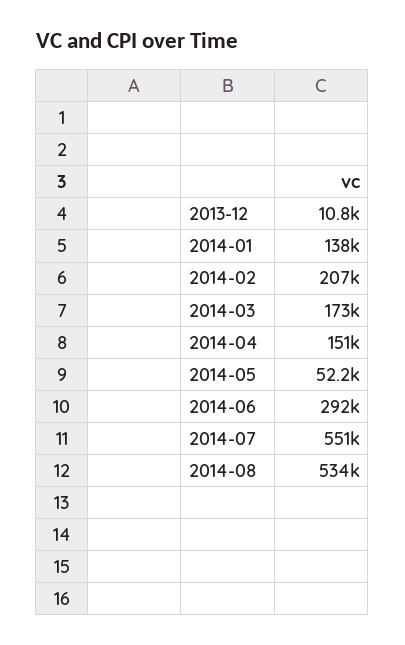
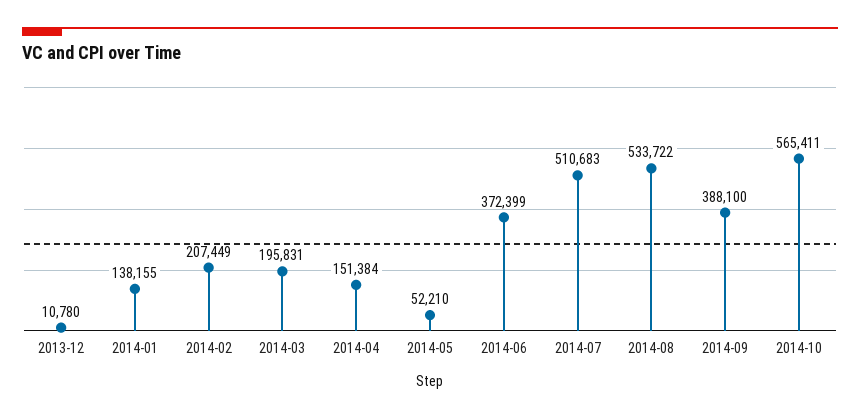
2014-03: 173000 -> 195831
2014-06: 292000 -> 372399
2014-07: 551000 -> 510683
2014-09: none -> 388100
2014-10: none -> 565411

